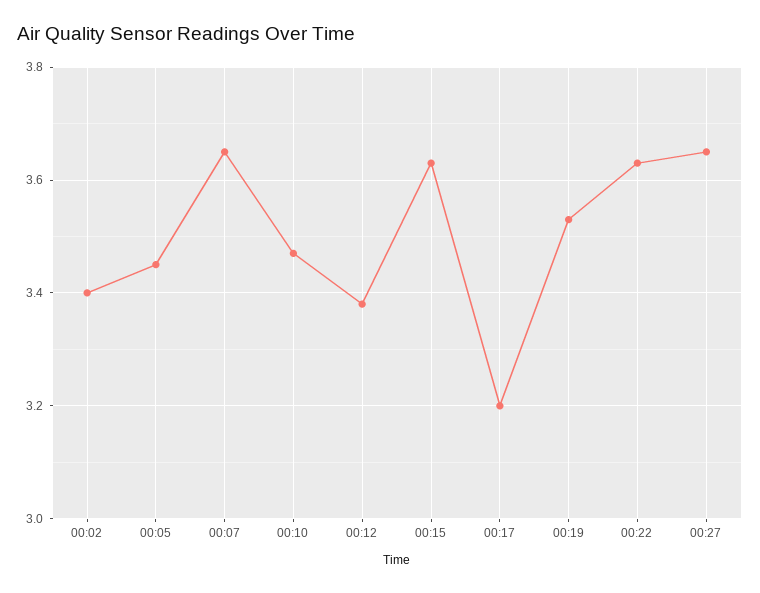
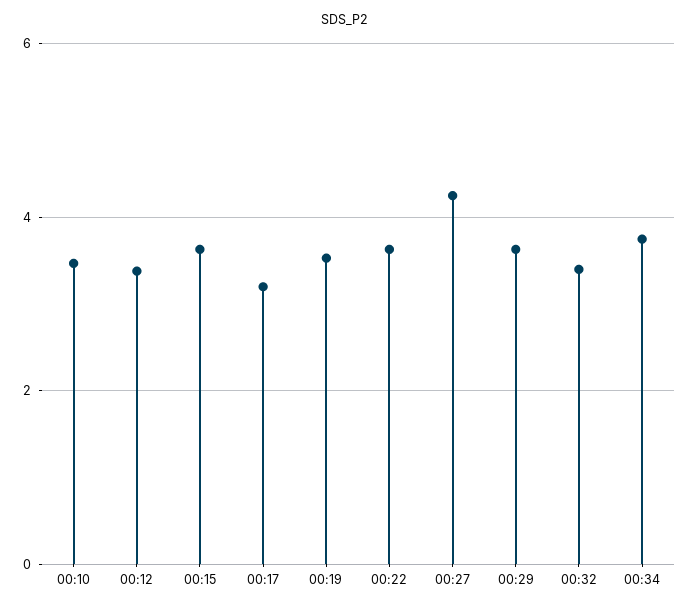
00:02: 3.4 -> none
00:05: 3.45 -> none
00:07: 3.65 -> none
00:27: 3.65 -> 4.2
00:29: none -> 3.6
00:32: none -> 3.4
00:34: none -> 3.8

